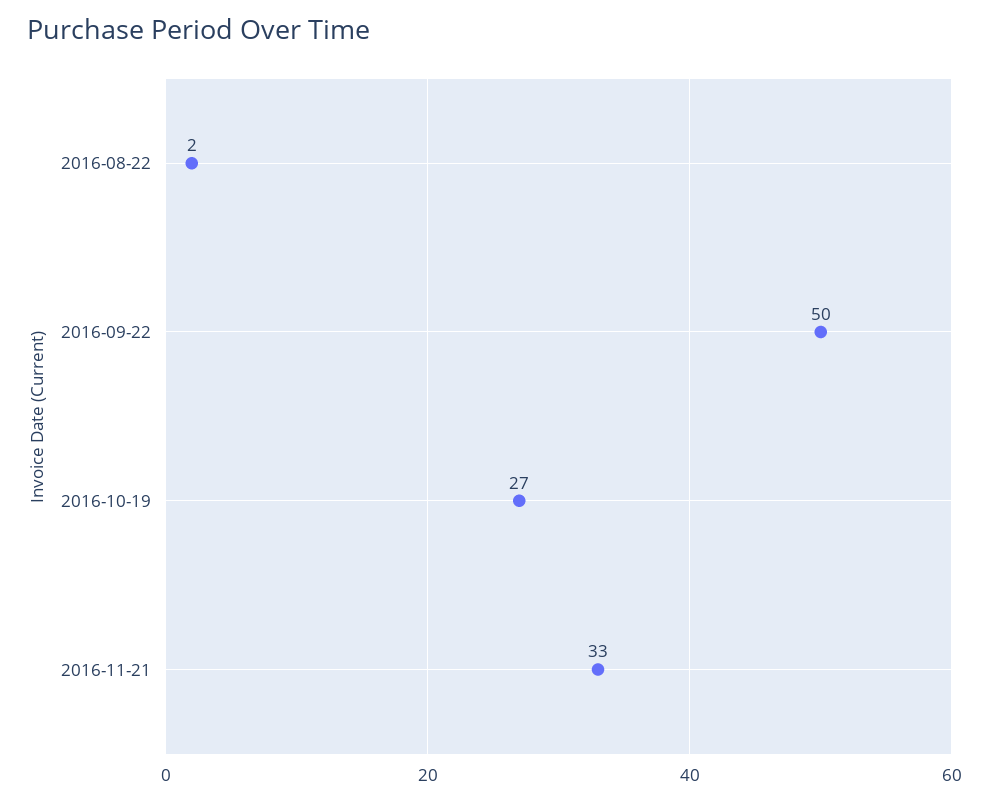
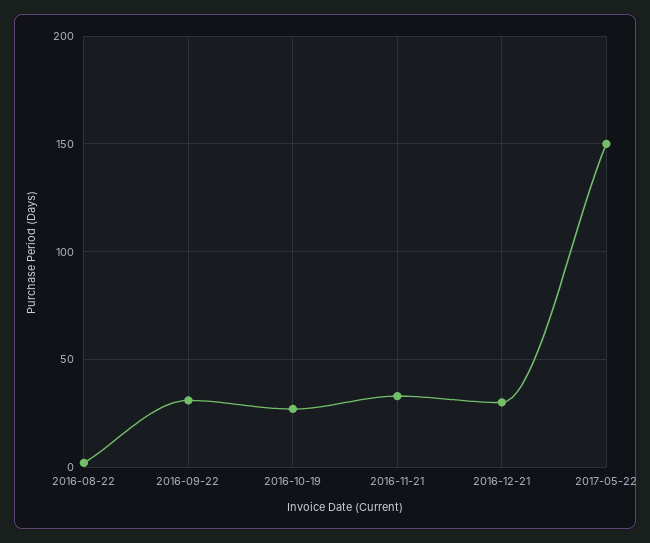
2016-09-22: 50 -> 30
2016-12-21: none -> 30
2017-05-22: none -> 150

